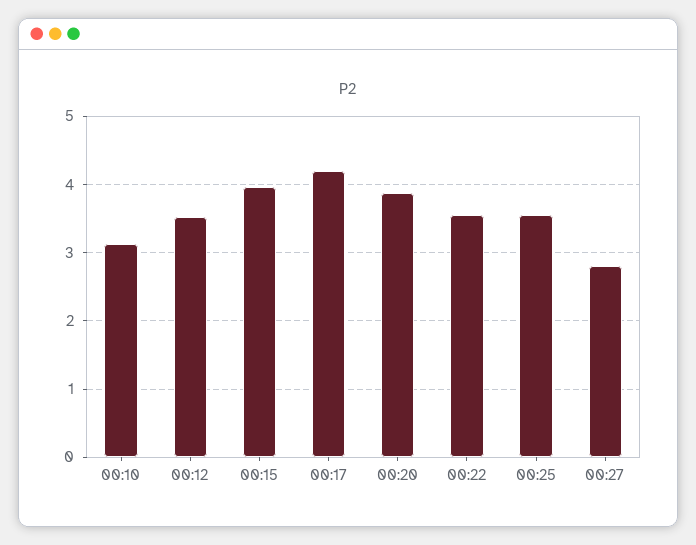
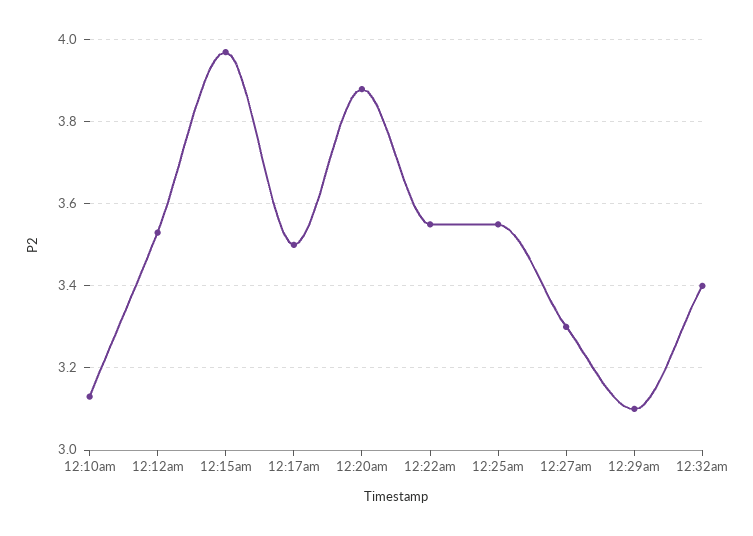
00:17: 4.2 -> 3.5
00:27: 2.8 -> 3.3
12:29am: none -> 3.1
12:32am: none -> 3.4

